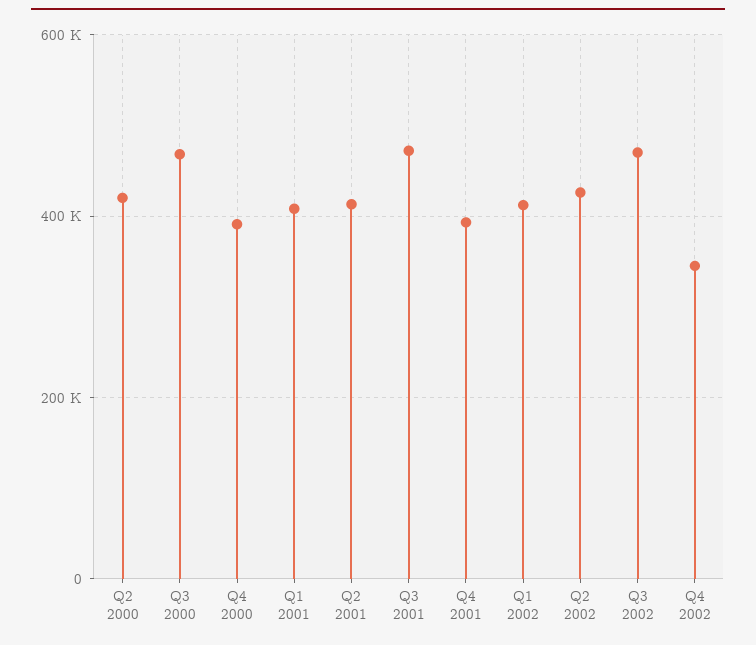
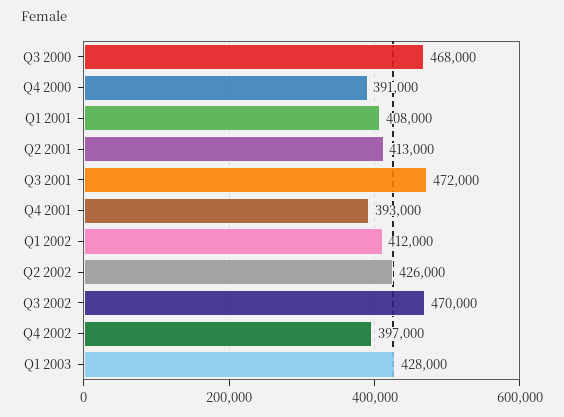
Q2 2000: 420000 -> none
Q4 2002: 340000 -> 397000
Q1 2003: none -> 428000

